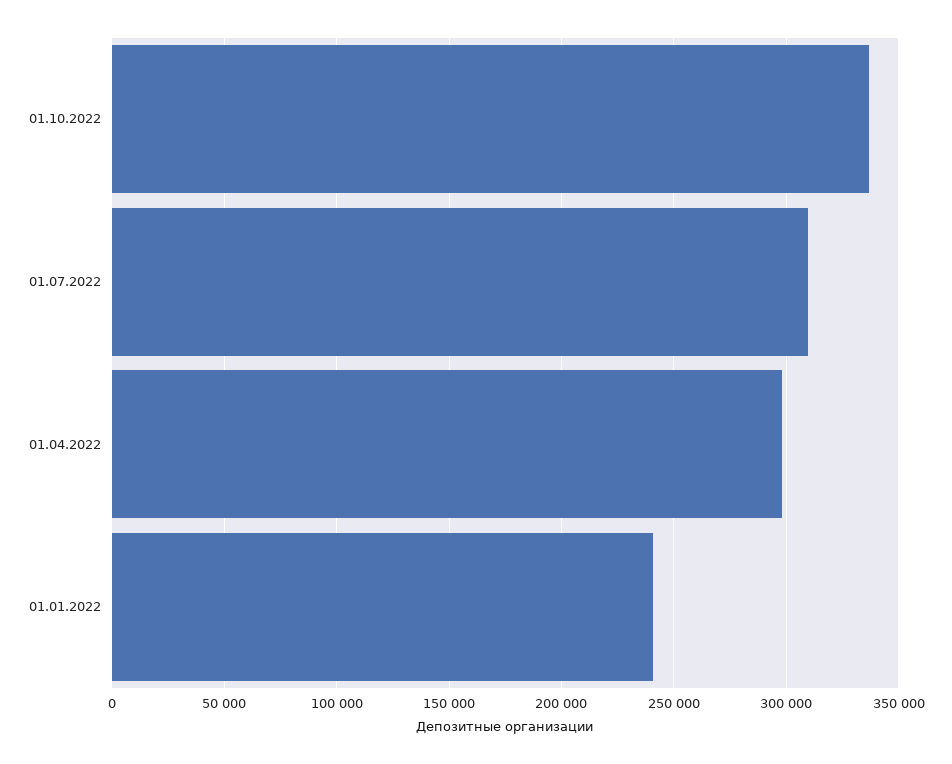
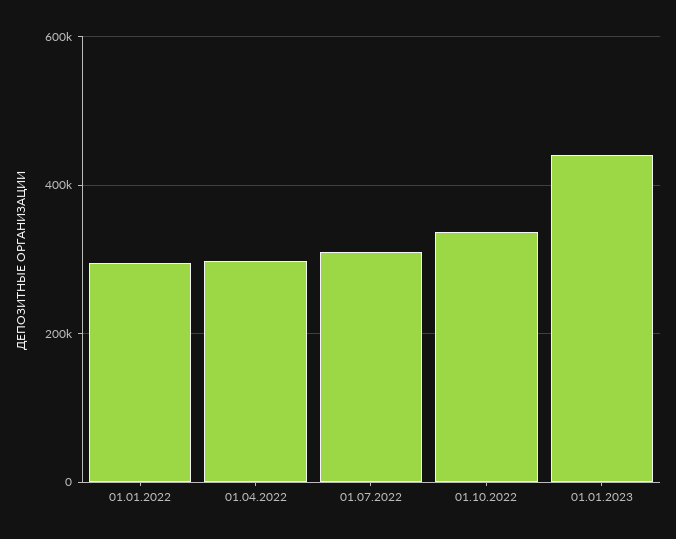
01.01.2022: 240000 -> 300000
01.01.2023: none -> 440000

